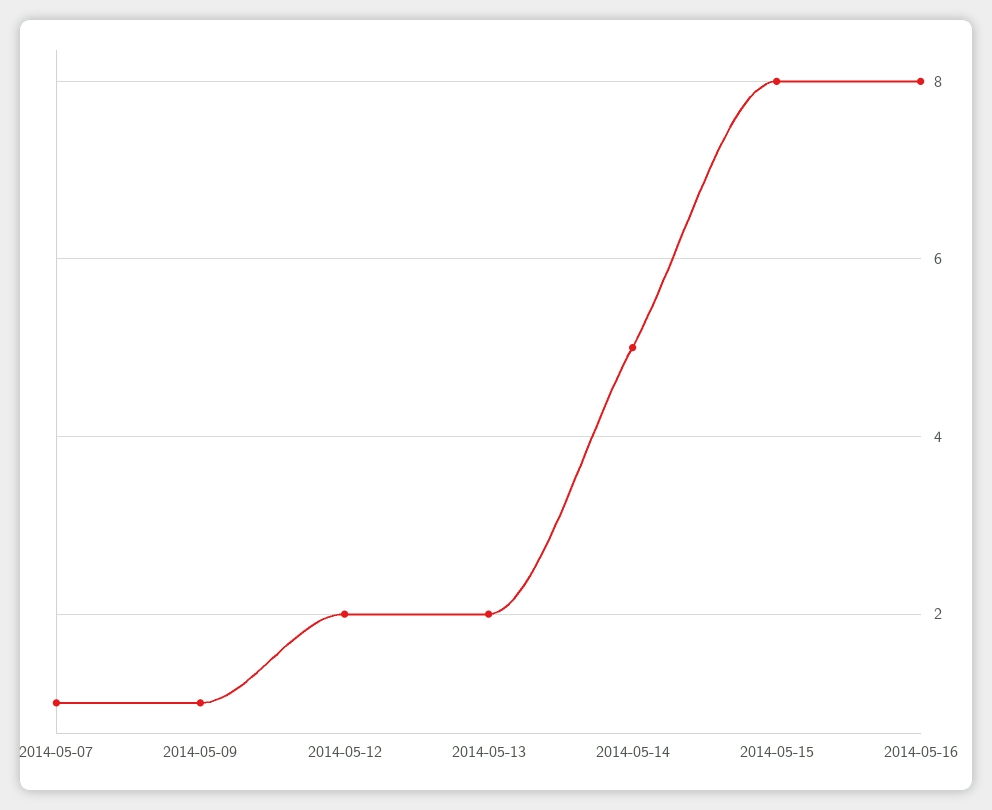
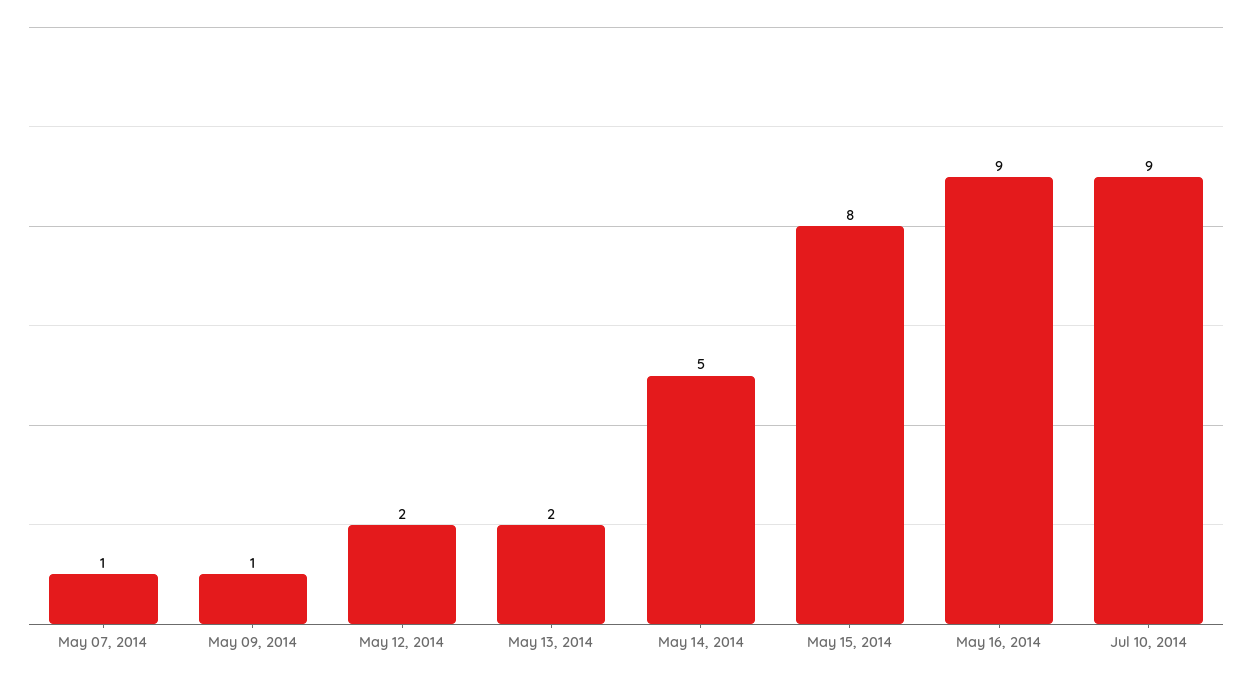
2014-05-16: 8 -> 9
Jul 10, 2014: none -> 9

